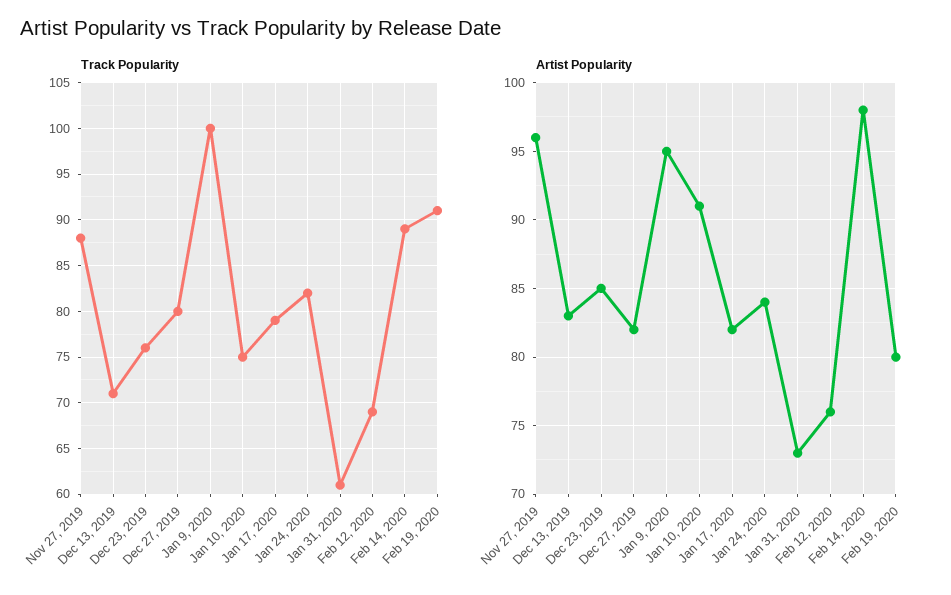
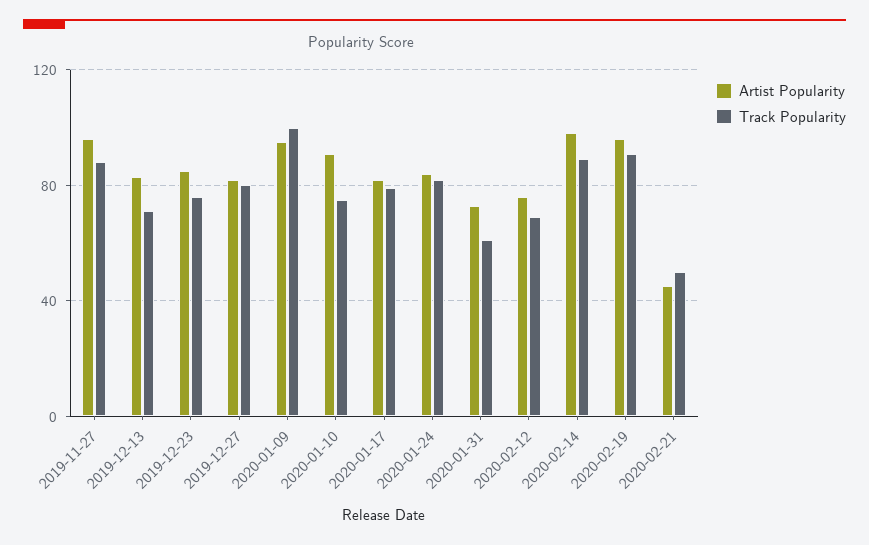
Artist Popularity, Feb 19, 2020: 80 -> 95
Artist Popularity, 2020-02-21: none -> 45
Track Popularity, 2020-02-21: none -> 50

